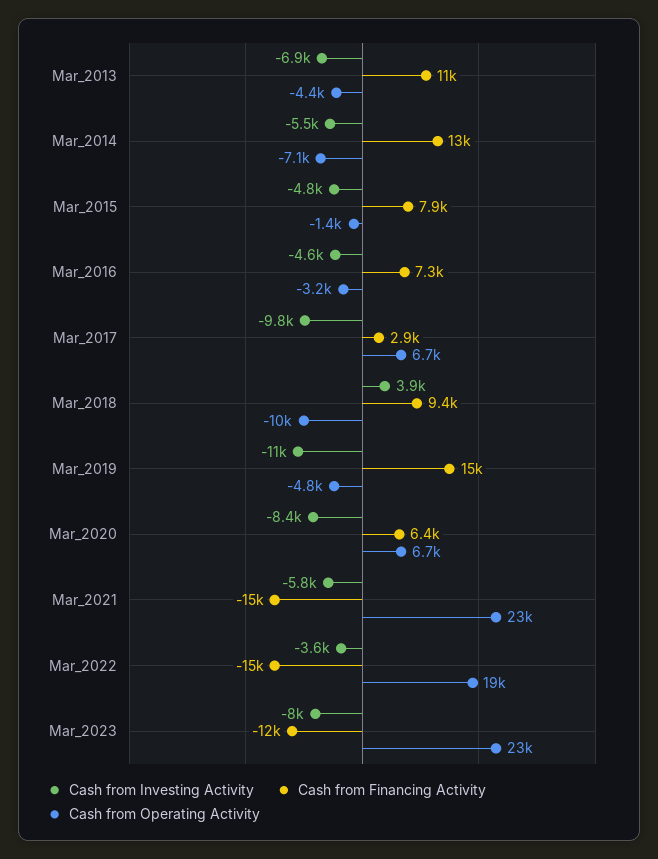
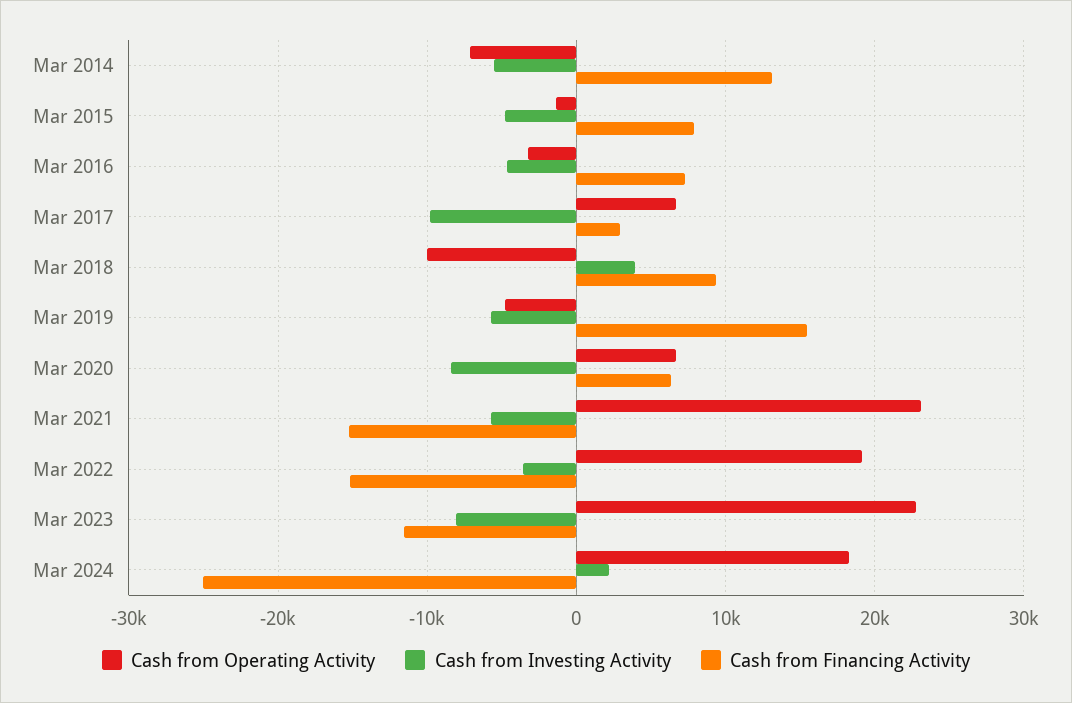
Cash from Investing Activity, Mar_2013: -6900 -> none
Cash from Financing Activity, Mar_2013: 11000 -> none
Cash from Operating Activity, Mar_2013: -4400 -> none
Cash from Investing Activity, Mar_2019: -11000 -> -6000
Cash from Operating Activity, Mar 2024: none -> 18000
Cash from Investing Activity, Mar 2024: none -> 2000
Cash from Financing Activity, Mar 2024: none -> -25000

